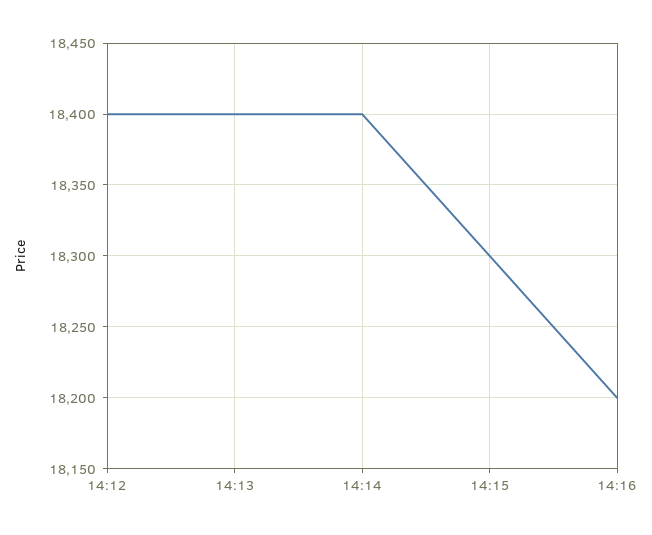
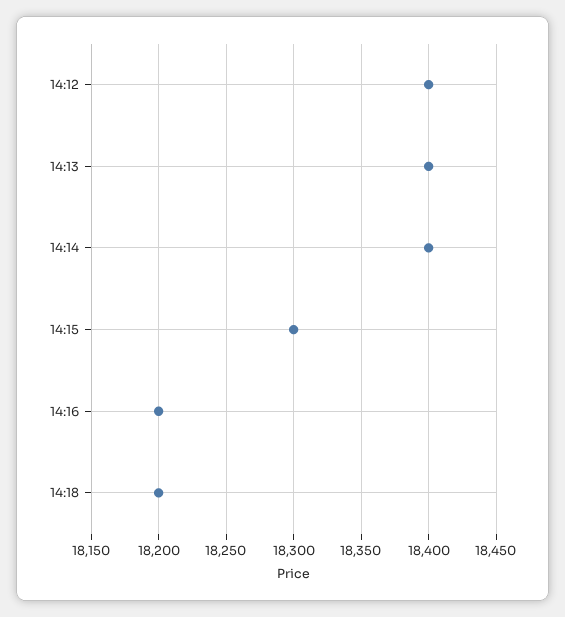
14:18: none -> 18200

